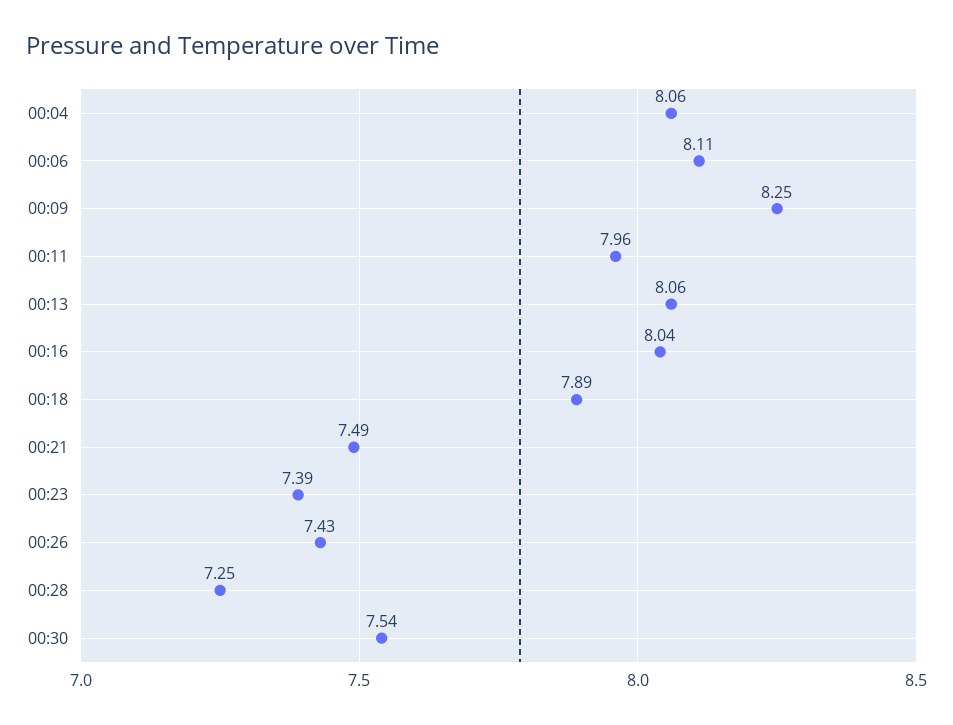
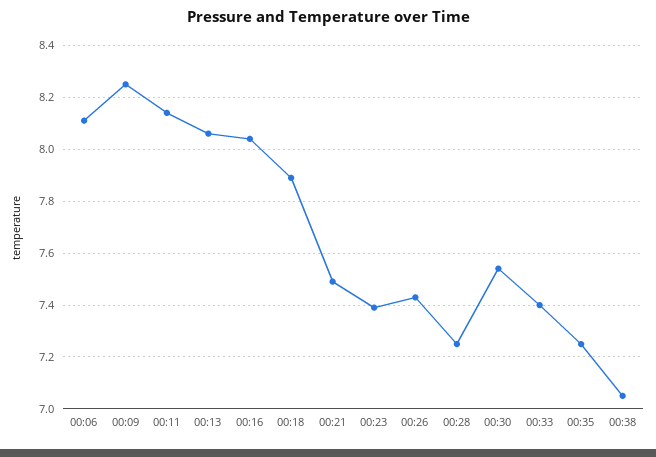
00:04: 8.06 -> none
00:11: 7.96 -> 8.15
00:33: none -> 7.4
00:35: none -> 7.25
00:38: none -> 7.05

